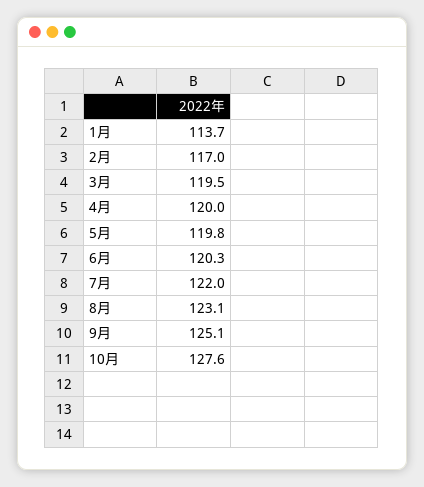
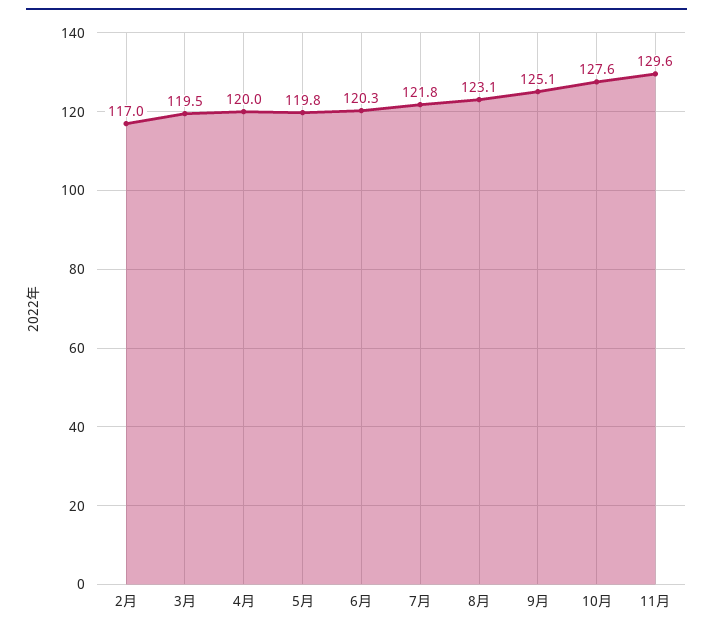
1月: 113.7 -> none
7月: 122 -> 121.8
11月: none -> 129.6

